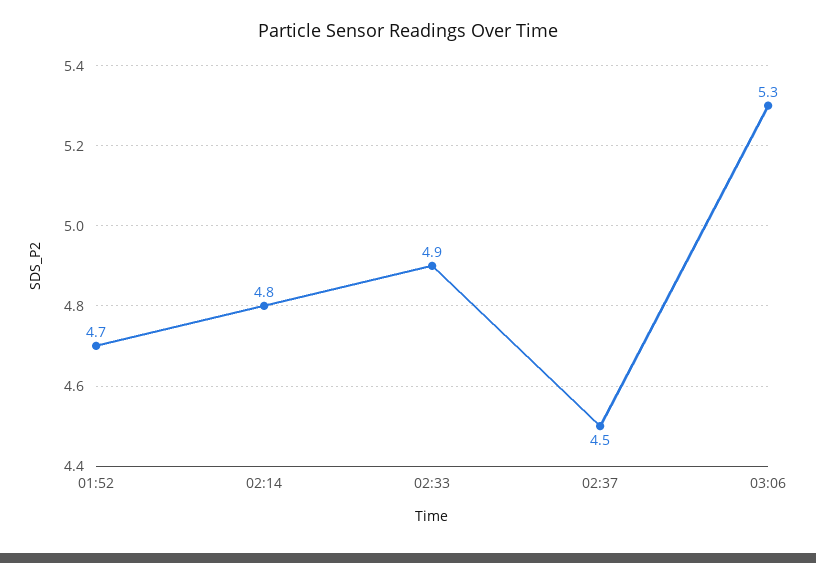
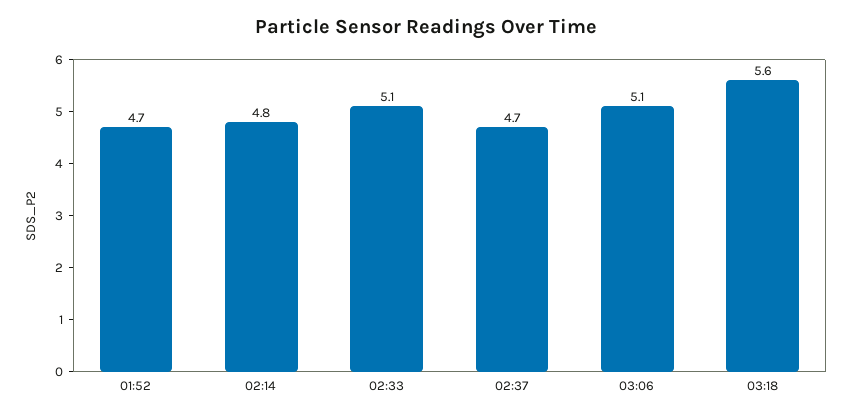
02:33: 4.9 -> 5.1
02:37: 4.5 -> 4.7
03:06: 5.3 -> 5.1
03:18: none -> 5.6

